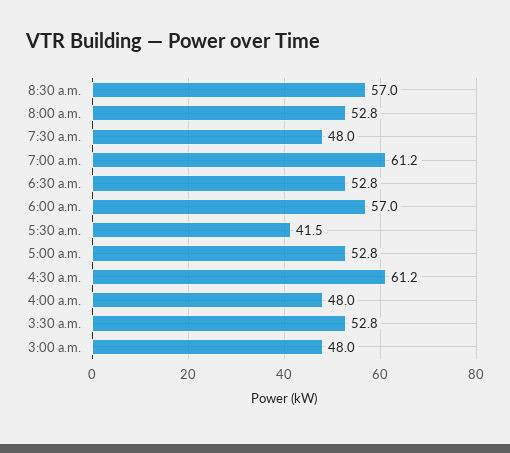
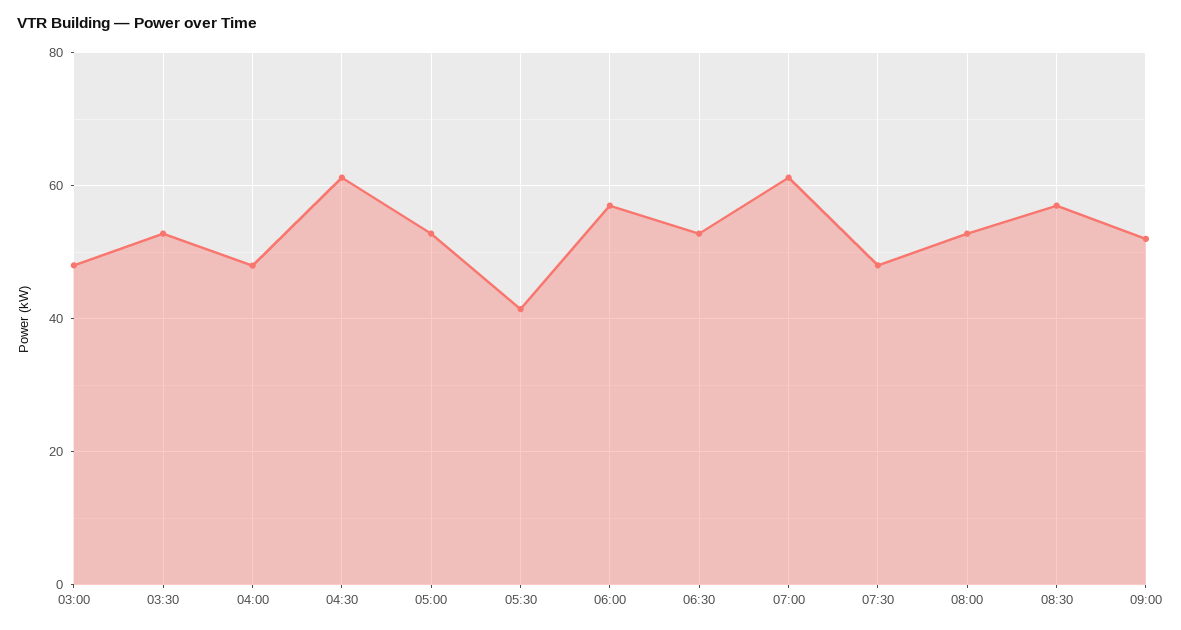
09:00: none -> 52

